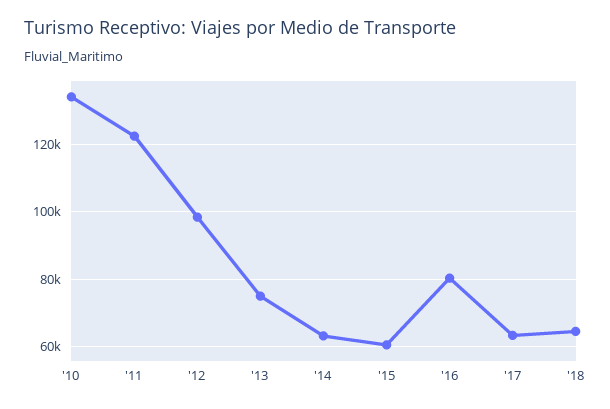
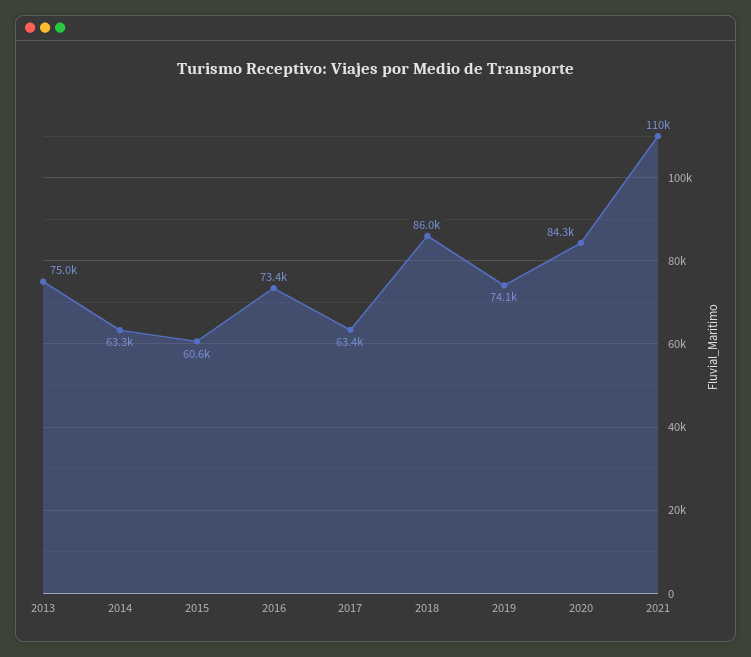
'10: 134000 -> none
'11: 122000 -> none
'12: 98000 -> none
'16: 80000 -> 73400
'18: 64000 -> 86000
2019: none -> 74100
2020: none -> 84300
2021: none -> 110000

